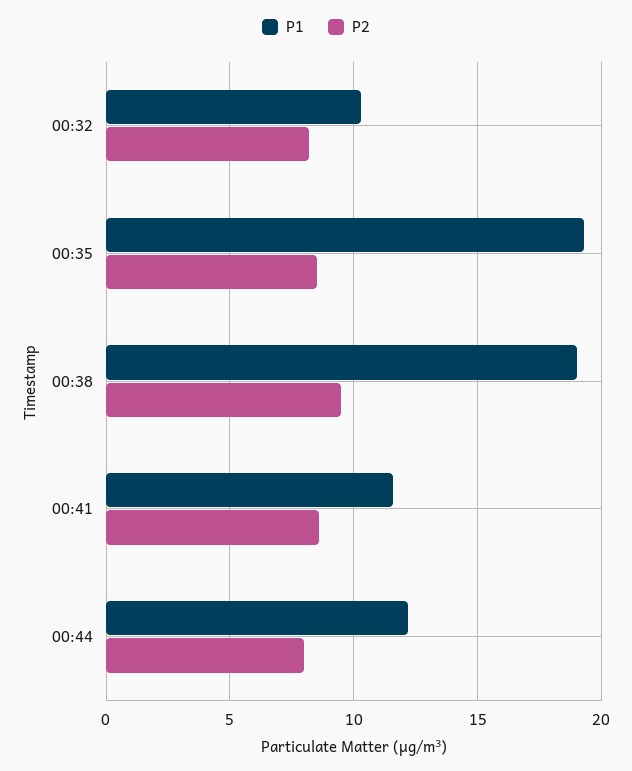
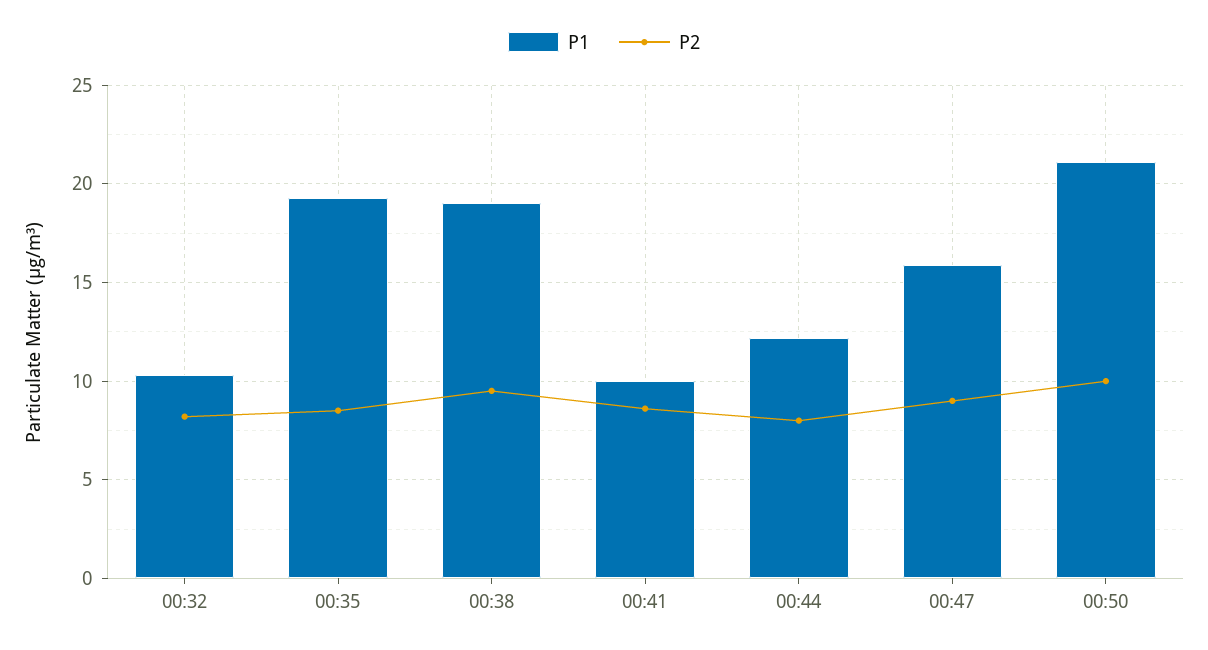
P1, 00:41: 11.5 -> 10
P1, 00:47: none -> 16
P2, 00:47: none -> 9
P1, 00:50: none -> 21
P2, 00:50: none -> 10

